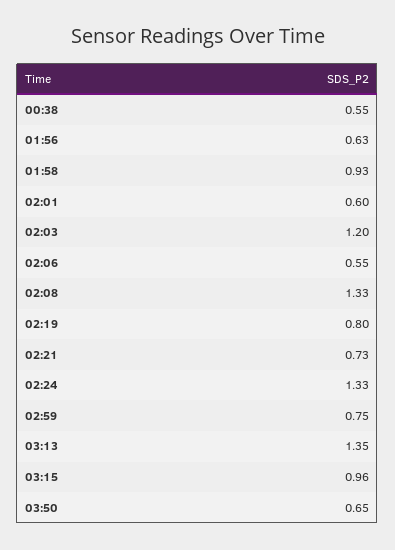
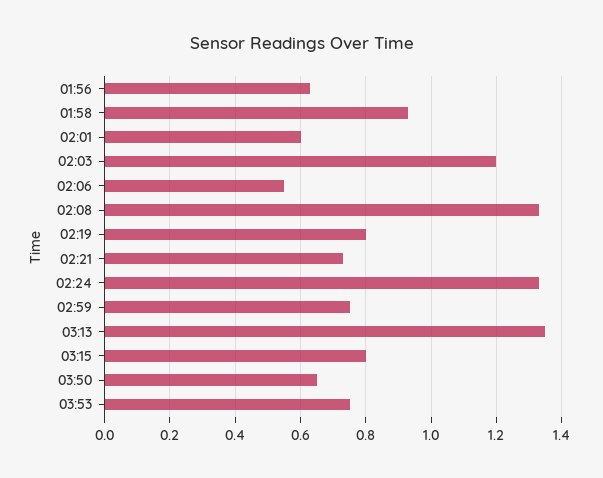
00:38: 0.55 -> none
03:15: 0.96 -> 0.8
03:53: none -> 0.75

